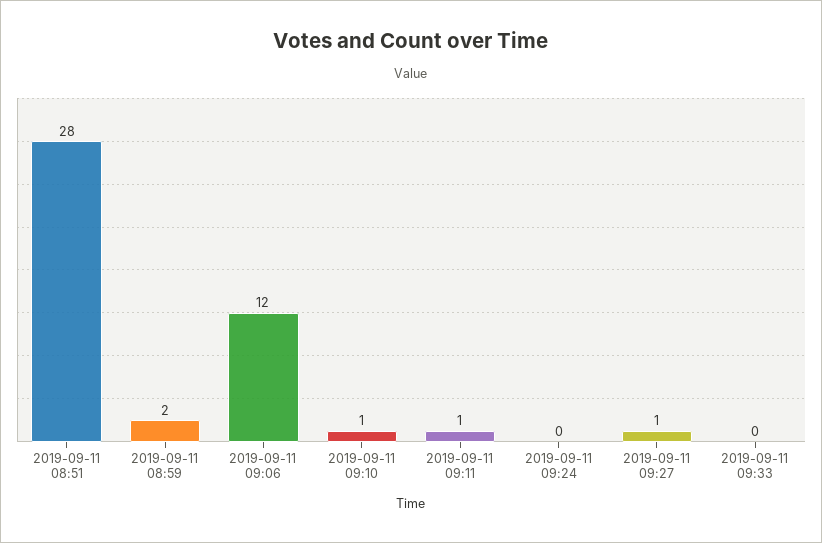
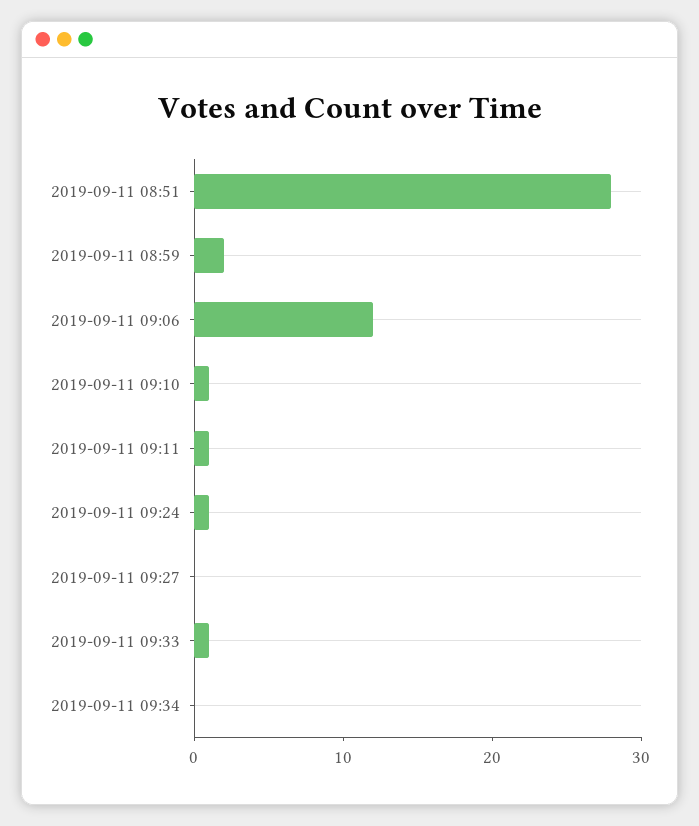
2019-09-11 09:24: 0 -> 1
2019-09-11 09:27: 1 -> 0
2019-09-11 09:33: 0 -> 1
2019-09-11 09:34: none -> 0

